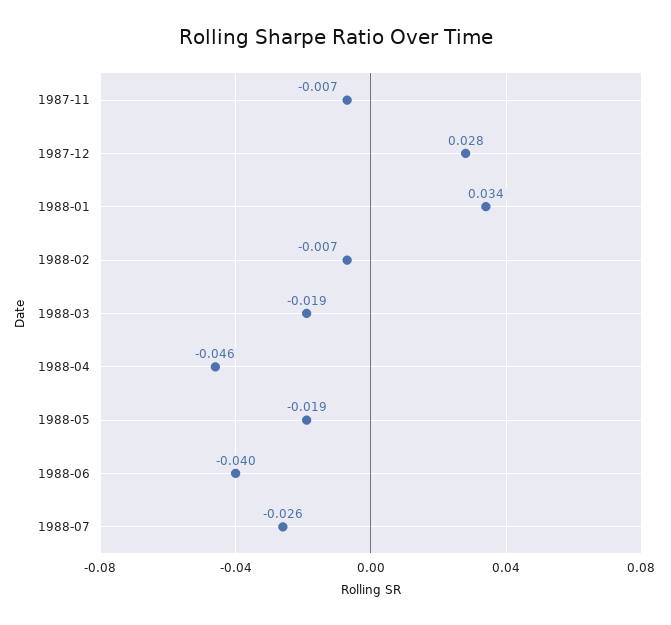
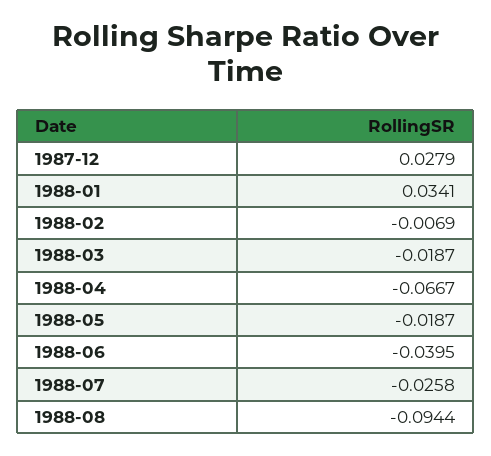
1987-11: -0.007 -> none
1988-04: -0.046 -> -0.0667
1988-08: none -> -0.0944

